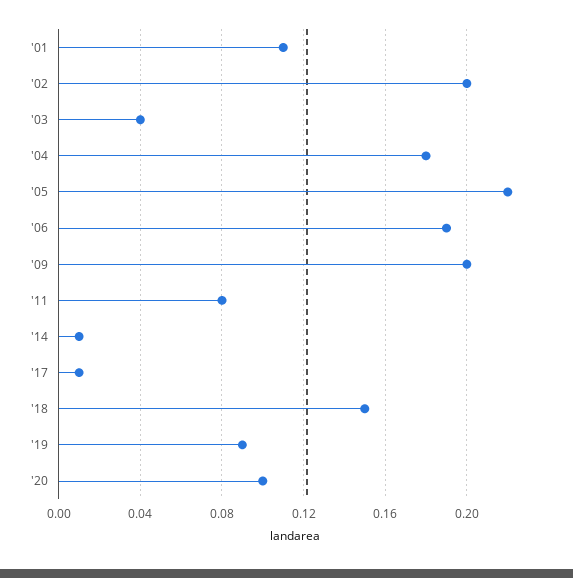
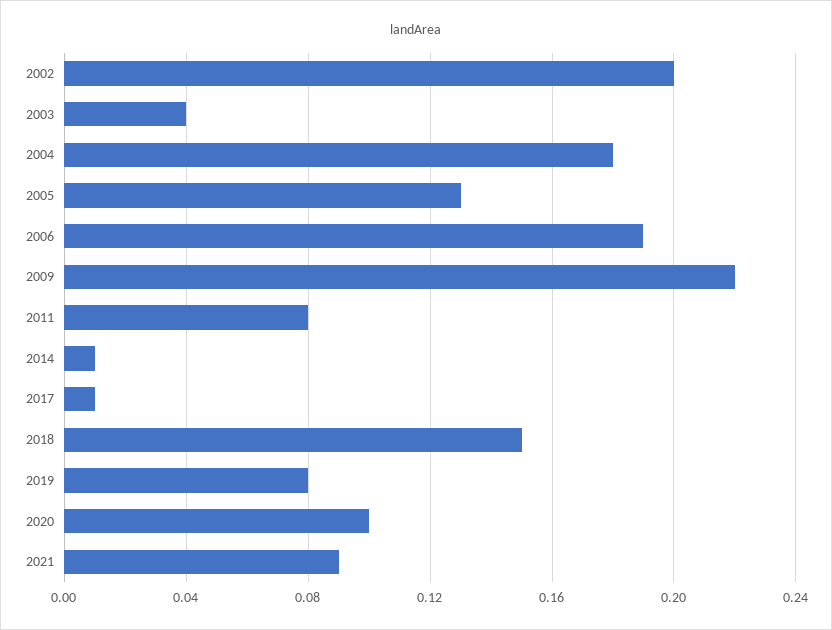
'01: 0.11 -> none
'05: 0.22 -> 0.13
'09: 0.2 -> 0.22
'19: 0.09 -> 0.08
2021: none -> 0.09

